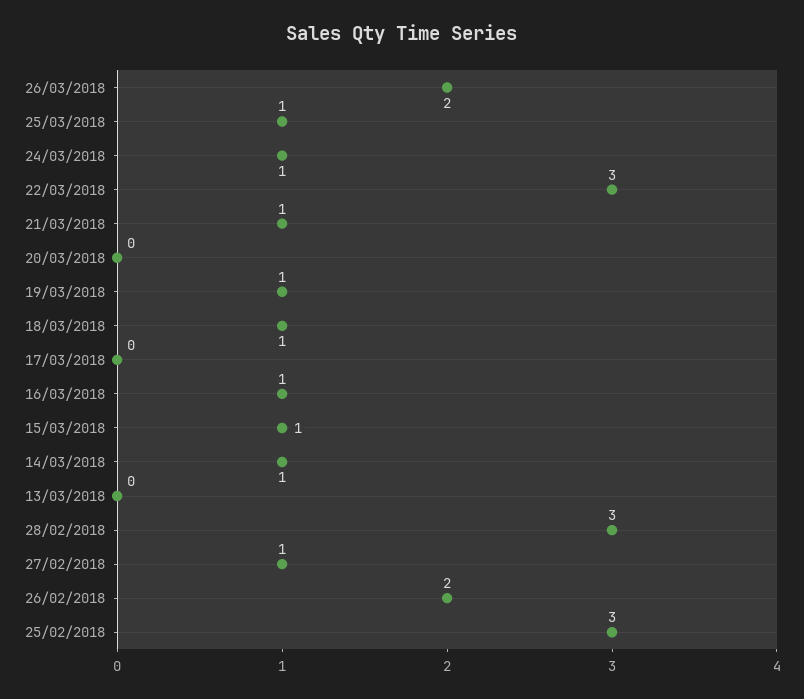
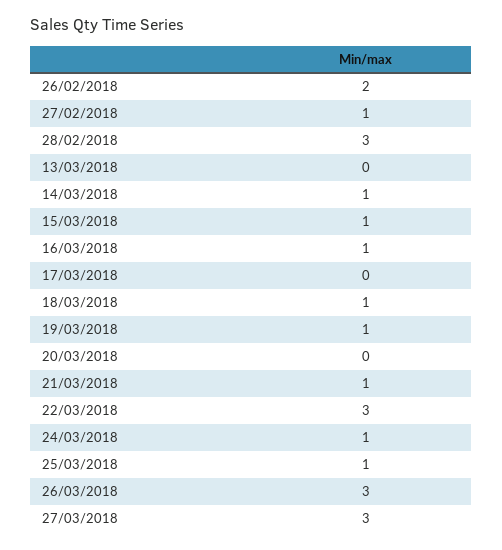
26/03/2018: 2 -> 3
25/02/2018: 3 -> none
27/03/2018: none -> 3

